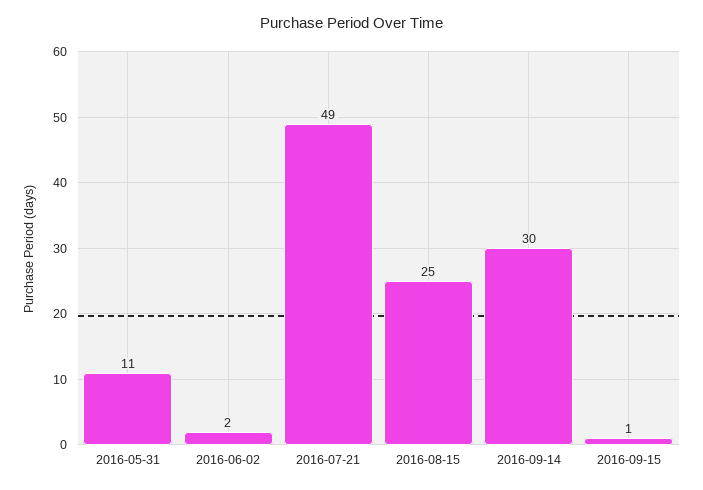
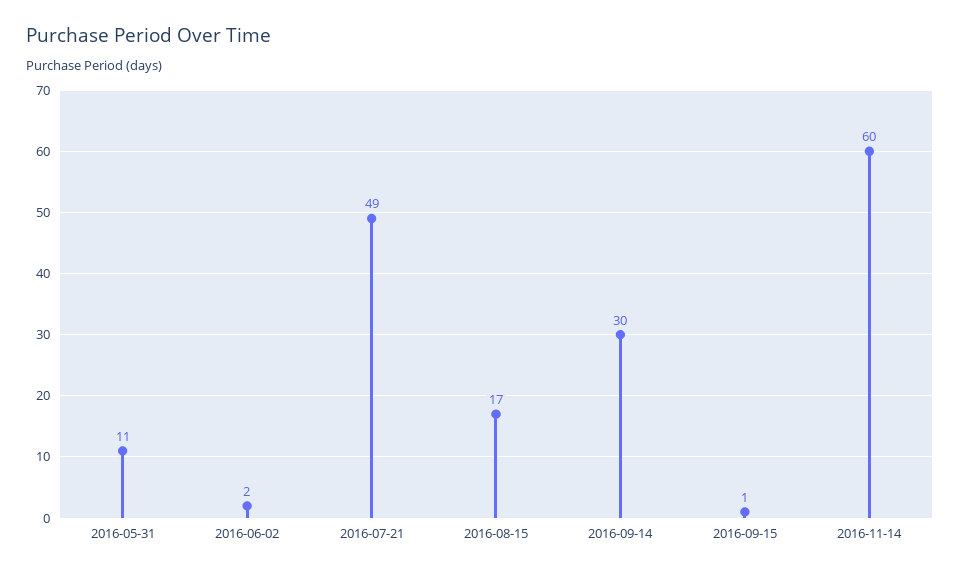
2016-08-15: 25 -> 17
2016-11-14: none -> 60

